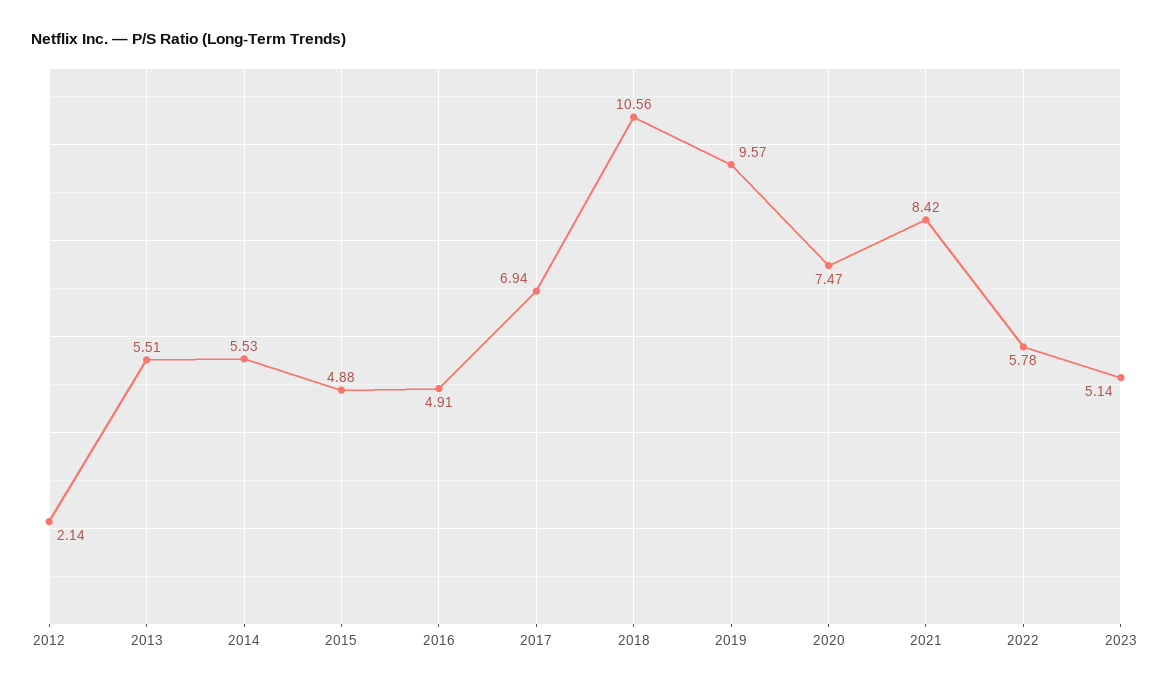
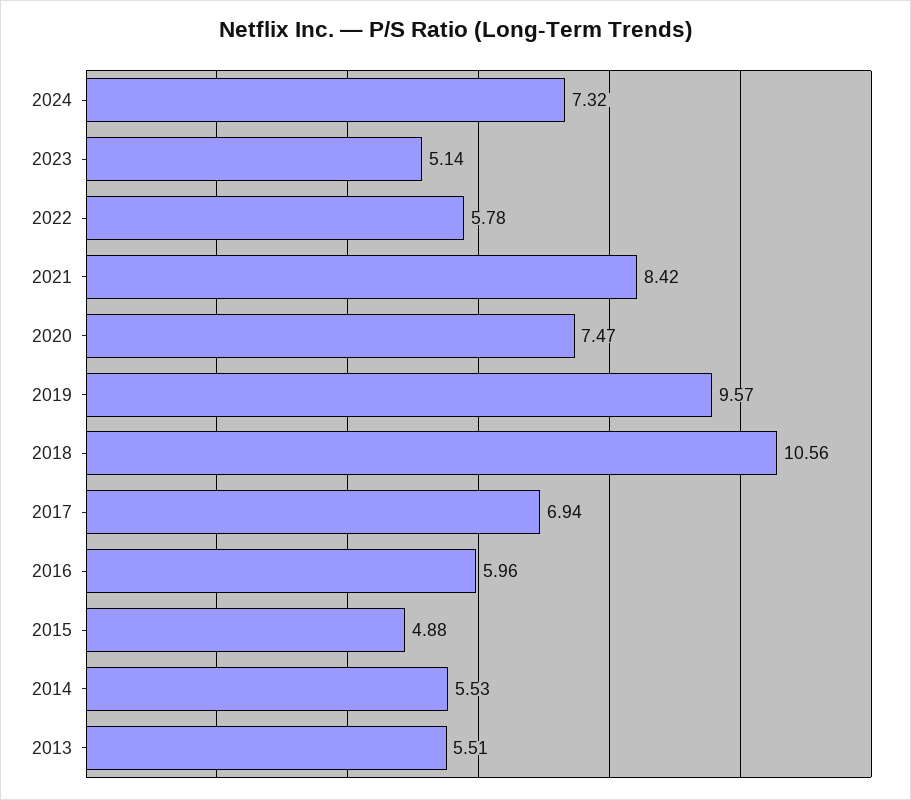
2012: 2.14 -> none
2016: 4.91 -> 5.96
2024: none -> 7.32

